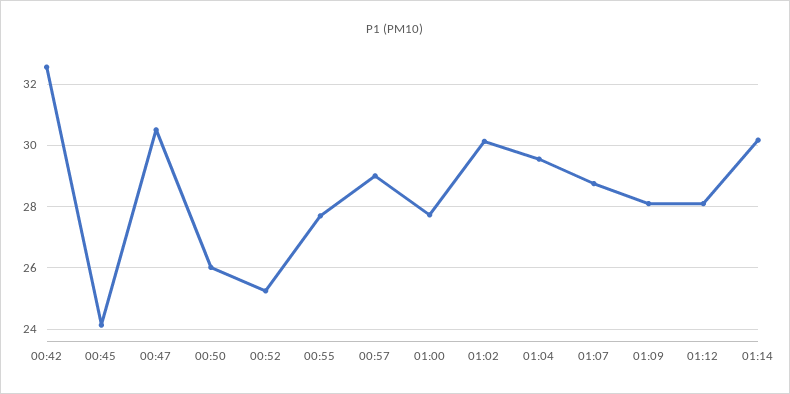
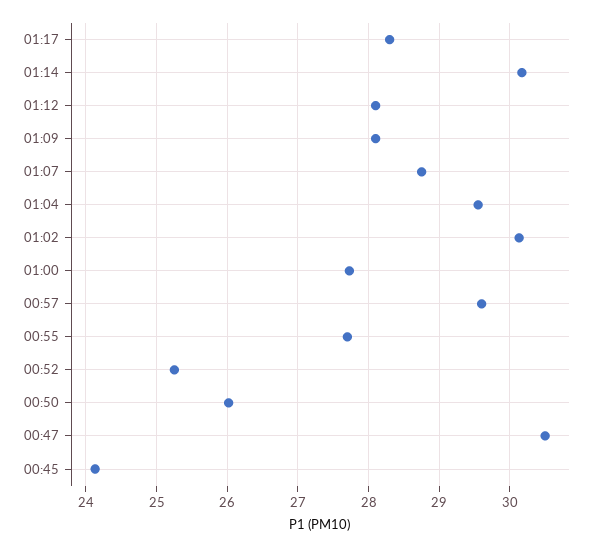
00:42: 32.6 -> none
00:57: 29 -> 29.6
01:17: none -> 28.3

